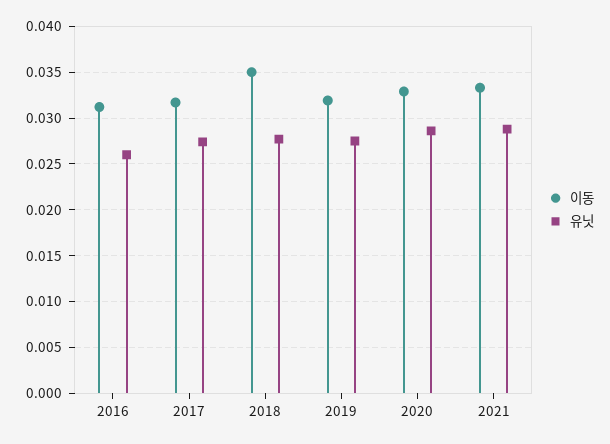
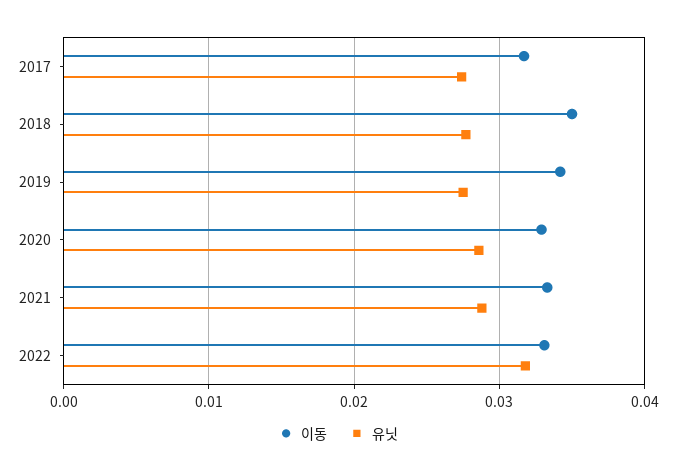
이동, 2016: 0.031 -> none
유닛, 2016: 0.026 -> none
이동, 2019: 0.032 -> 0.034
이동, 2022: none -> 0.033
유닛, 2022: none -> 0.032

